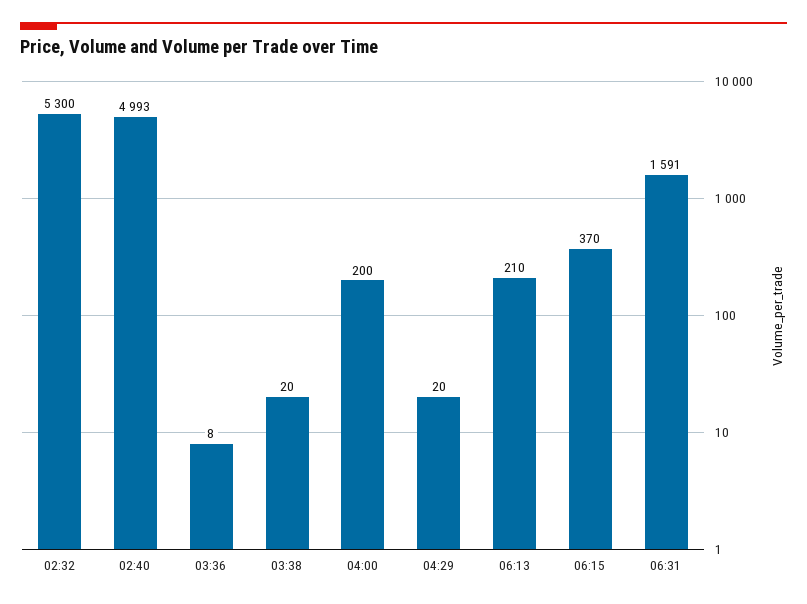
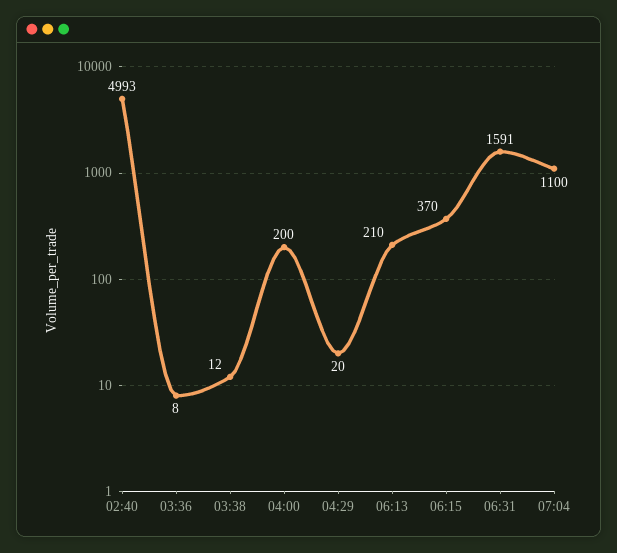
02:32: 5300 -> none
03:38: 20 -> 12
07:04: none -> 1100

